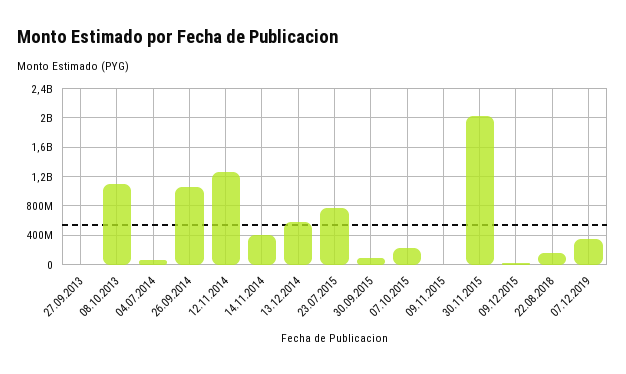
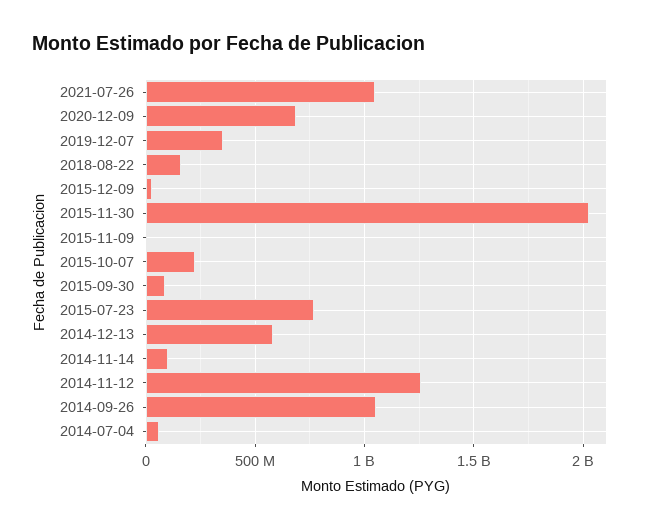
27.09.2013: 0 -> none
08.10.2013: 1100000000 -> none
14.11.2014: 400000000 -> 100000000
2021-07-26: none -> 1050000000
2020-12-09: none -> 700000000

